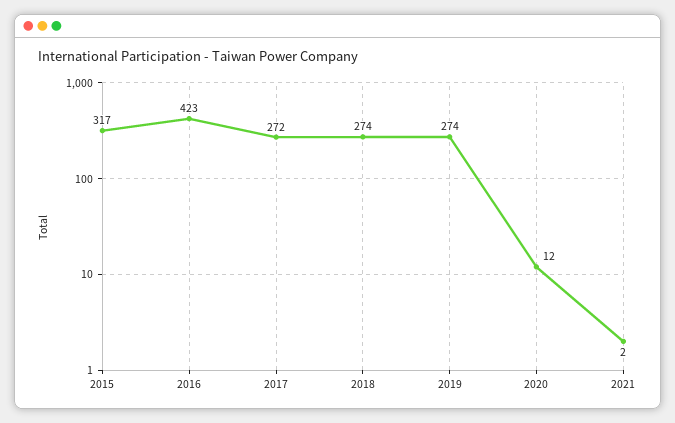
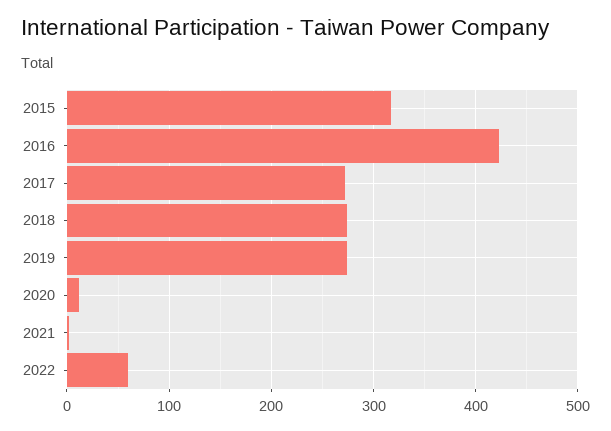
2022: none -> 60

